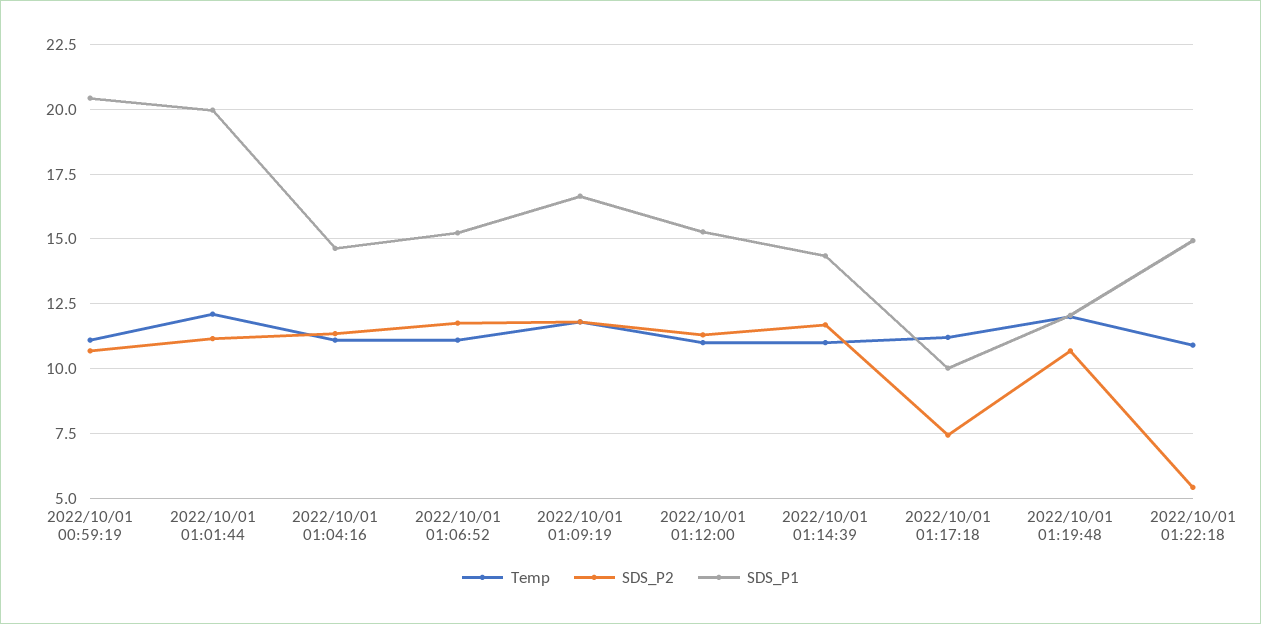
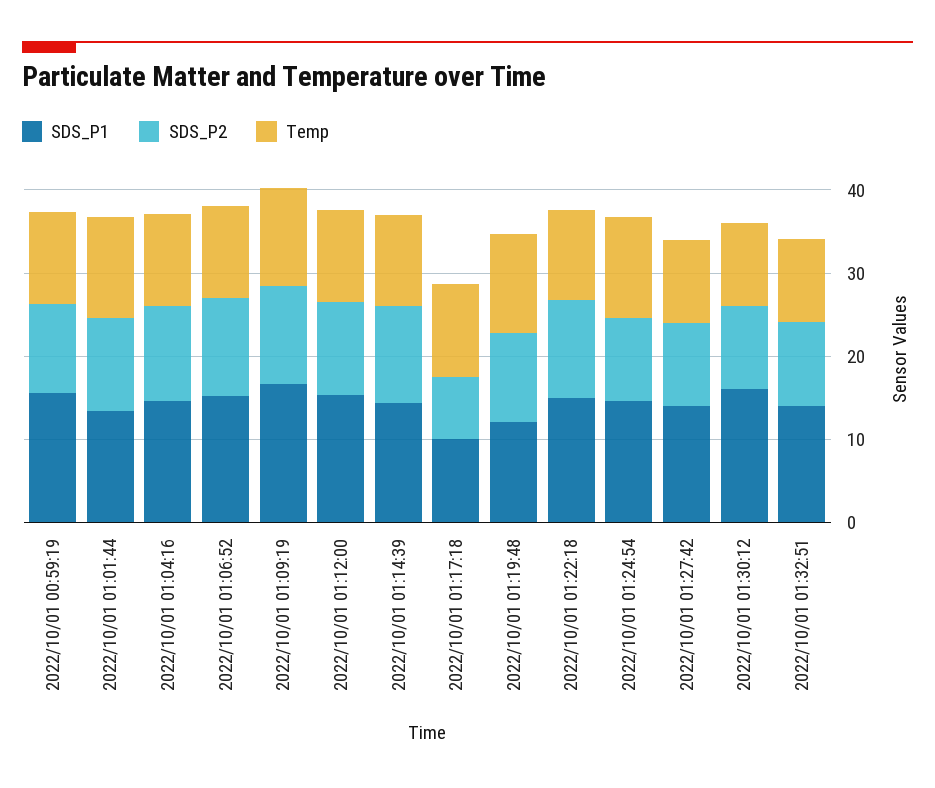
SDS_P1, 2022/10/01 00:59:19: 20.5 -> 16
SDS_P1, 2022/10/01 01:01:44: 20 -> 14
SDS_P2, 2022/10/01 01:22:18: 5.5 -> 12
SDS_P1, 2022/10/01 01:24:54: none -> 14
SDS_P2, 2022/10/01 01:24:54: none -> 10
Temp, 2022/10/01 01:24:54: none -> 12
SDS_P1, 2022/10/01 01:27:42: none -> 14
SDS_P2, 2022/10/01 01:27:42: none -> 10
Temp, 2022/10/01 01:27:42: none -> 10
SDS_P1, 2022/10/01 01:30:12: none -> 16
SDS_P2, 2022/10/01 01:30:12: none -> 10
Temp, 2022/10/01 01:30:12: none -> 10
SDS_P1, 2022/10/01 01:32:51: none -> 14
SDS_P2, 2022/10/01 01:32:51: none -> 10
Temp, 2022/10/01 01:32:51: none -> 10

